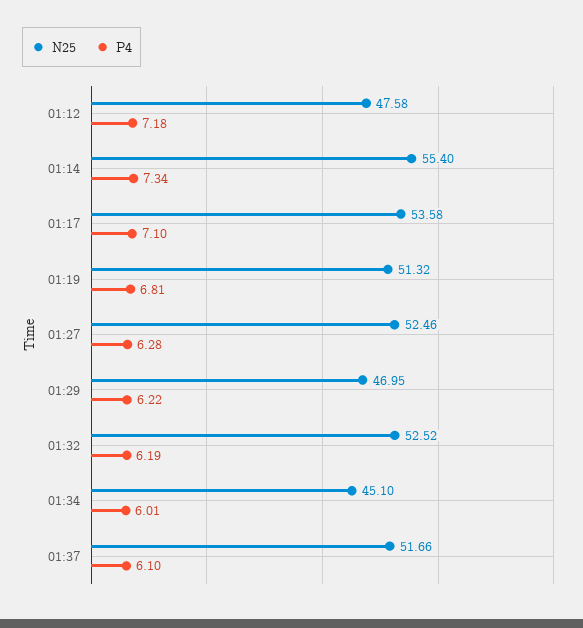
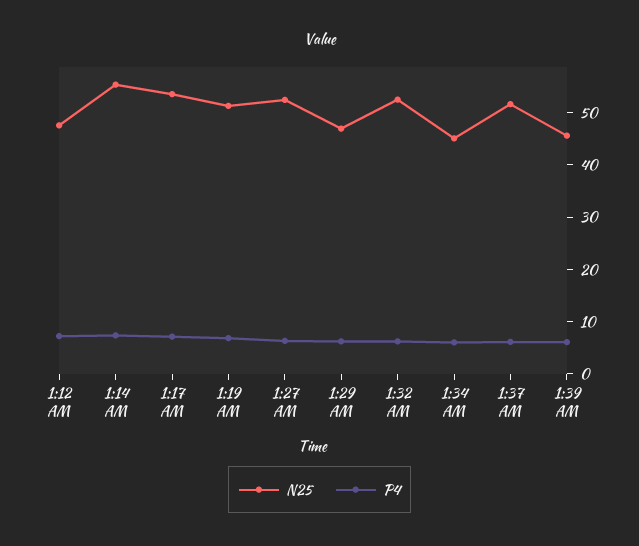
N25, 1:39 AM: none -> 46
P4, 1:39 AM: none -> 6

